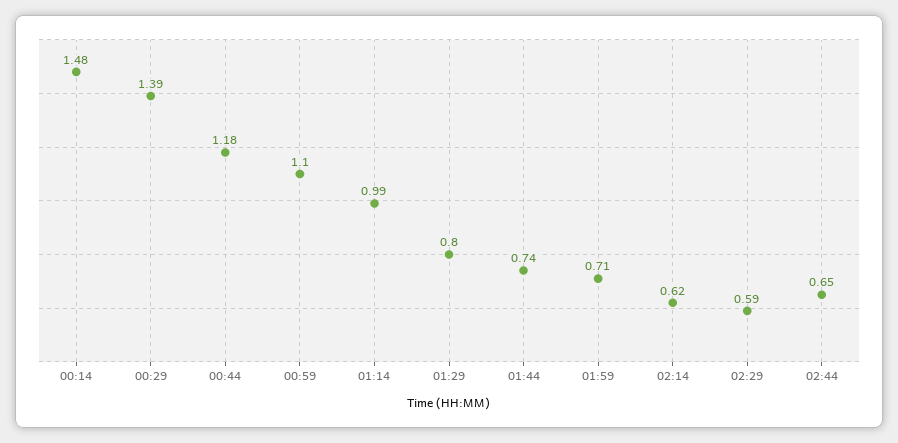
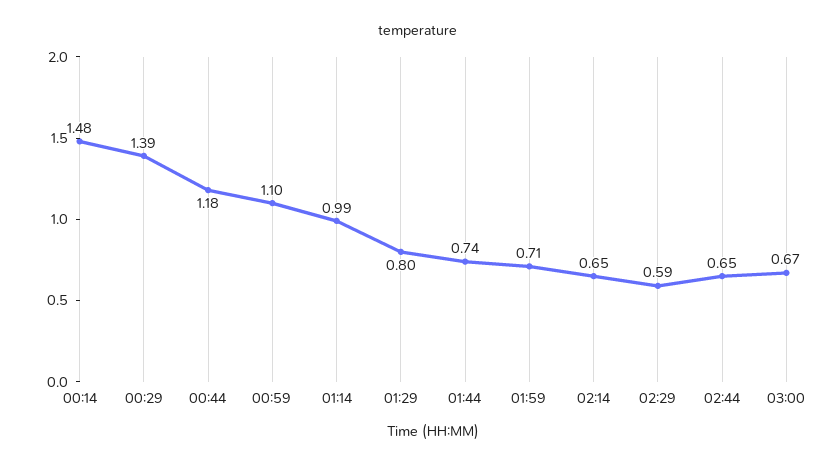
02:14: 0.62 -> 0.65
03:00: none -> 0.67

